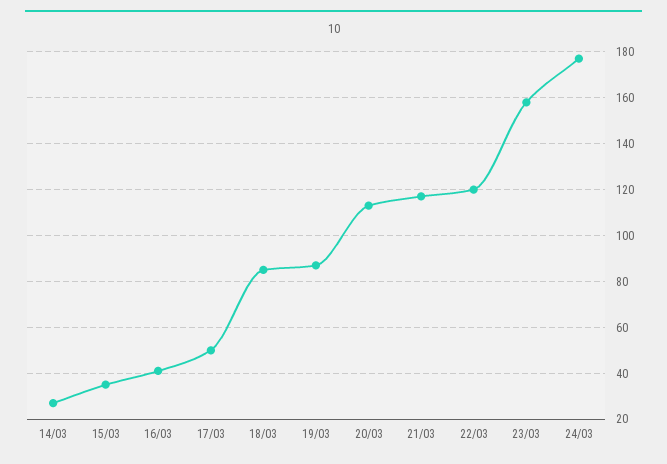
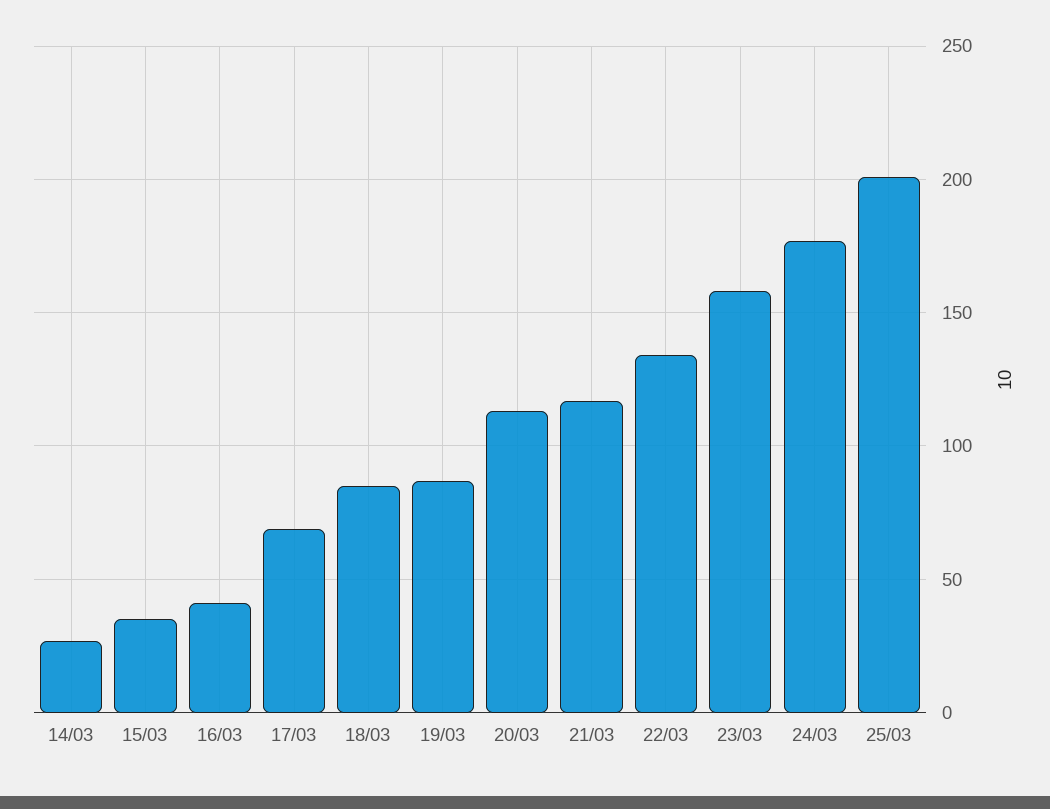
17/03: 50 -> 70
22/03: 120 -> 135
25/03: none -> 200

